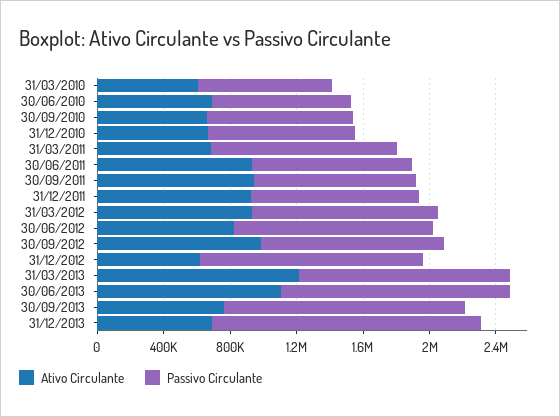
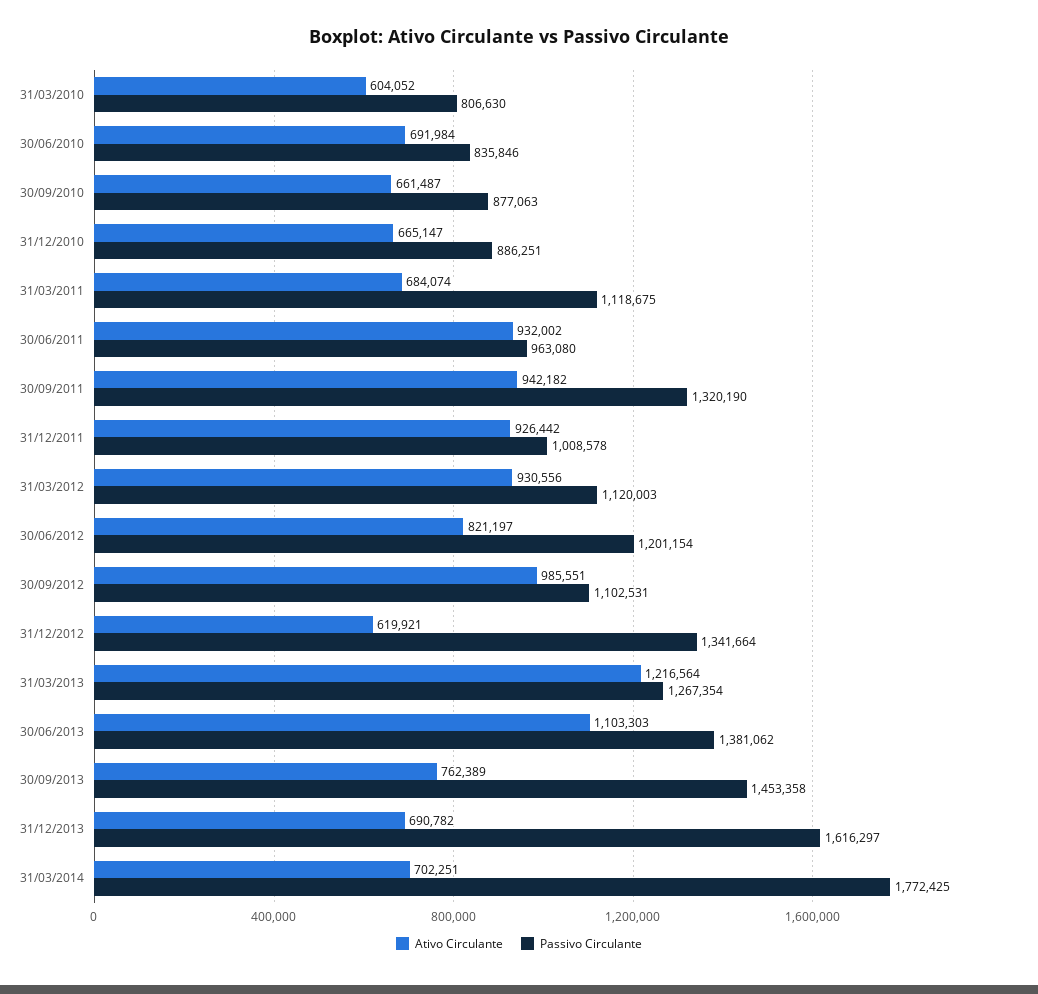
Passivo Circulante, 30/09/2011: 1000000 -> 1320190
Ativo Circulante, 31/03/2014: none -> 702251
Passivo Circulante, 31/03/2014: none -> 1772425

